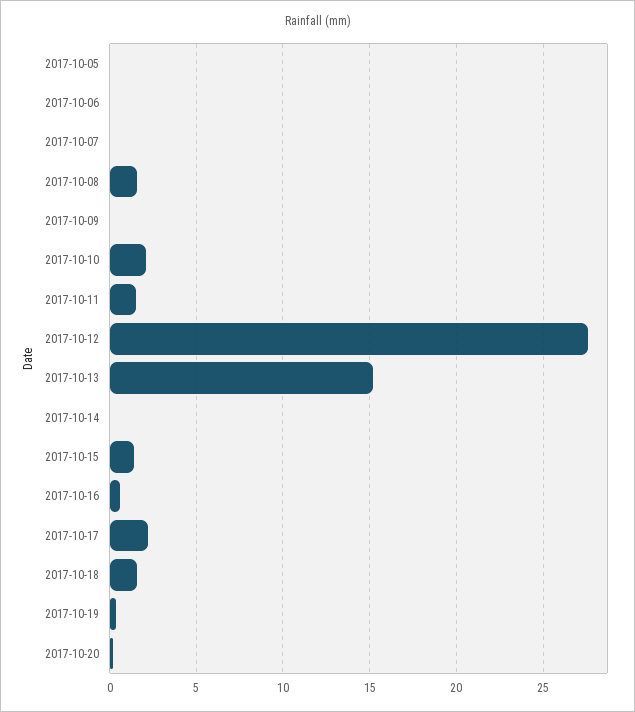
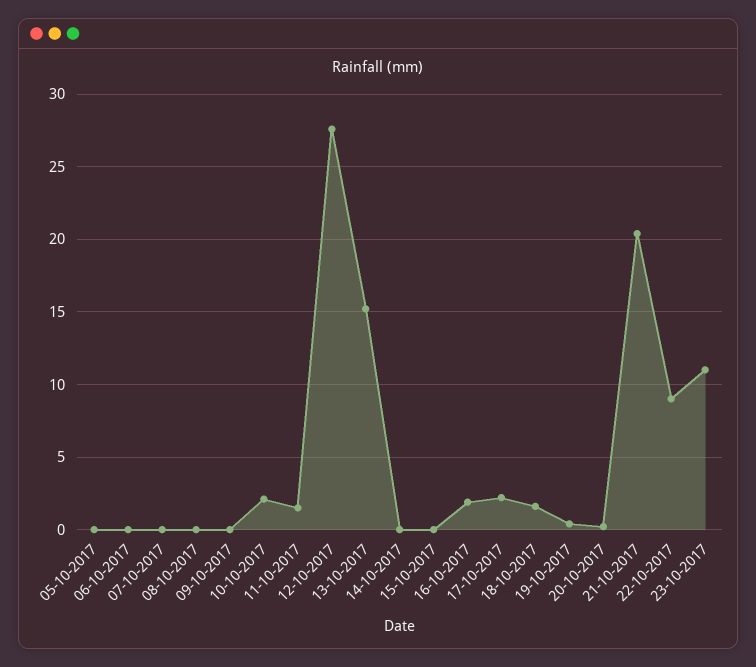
2017-10-08: 1.5 -> 0
2017-10-15: 1.5 -> 0
2017-10-16: 0.5 -> 2
21-10-2017: none -> 20.5
22-10-2017: none -> 9
23-10-2017: none -> 11

